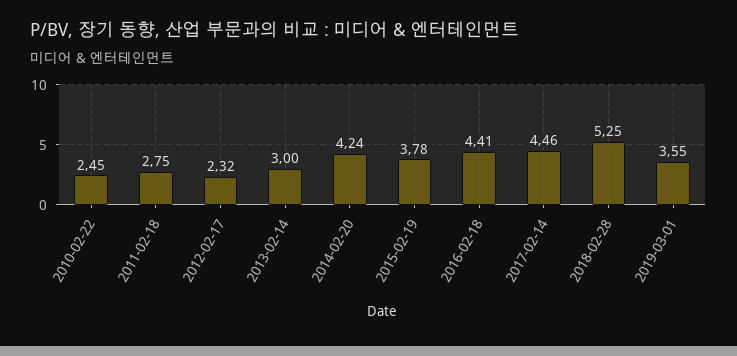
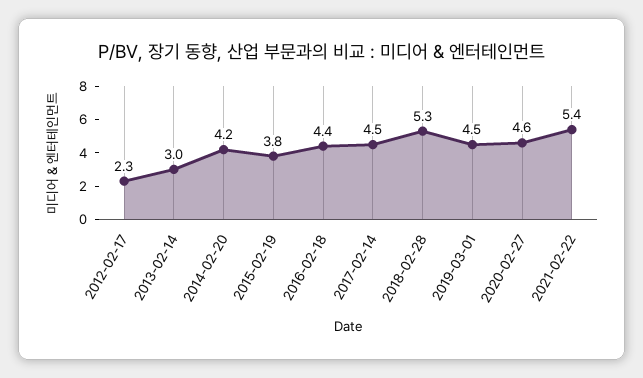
2010-02-22: 2.45 -> none
2011-02-18: 2.75 -> none
2019-03-01: 3.55 -> 4.5
2020-02-27: none -> 4.6
2021-02-22: none -> 5.4

